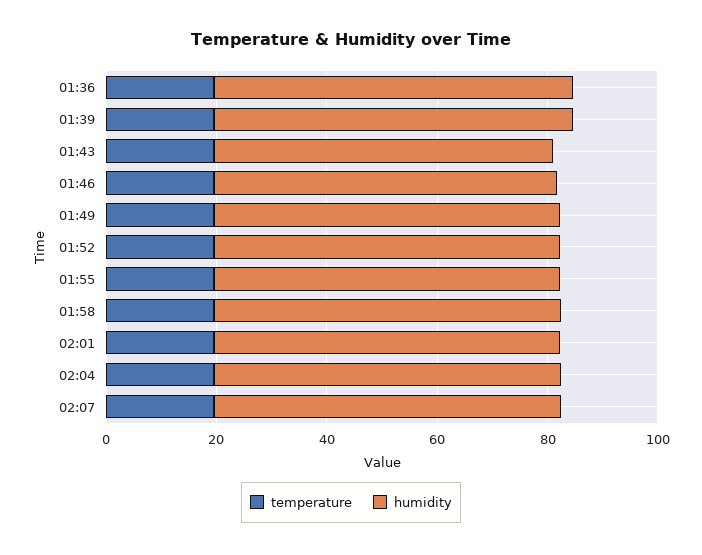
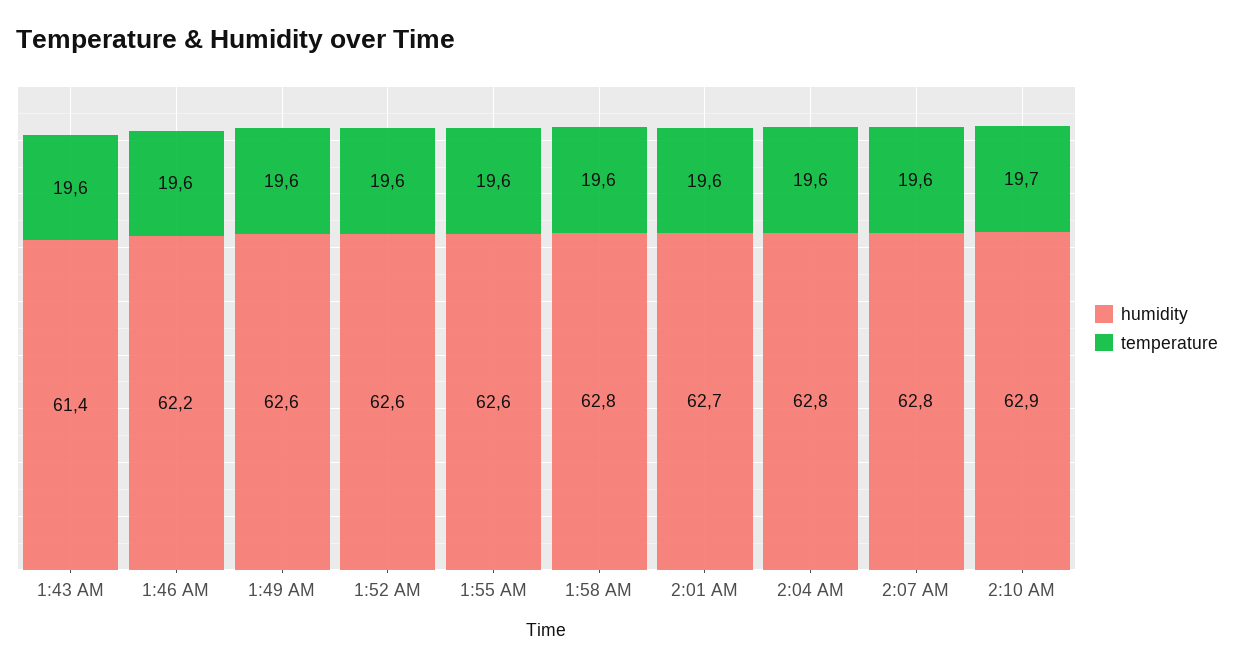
temperature, 01:36: 20 -> none
humidity, 01:36: 65 -> none
temperature, 01:39: 20 -> none
humidity, 01:39: 65 -> none
humidity, 2:10 AM: none -> 62.9
temperature, 2:10 AM: none -> 19.7

